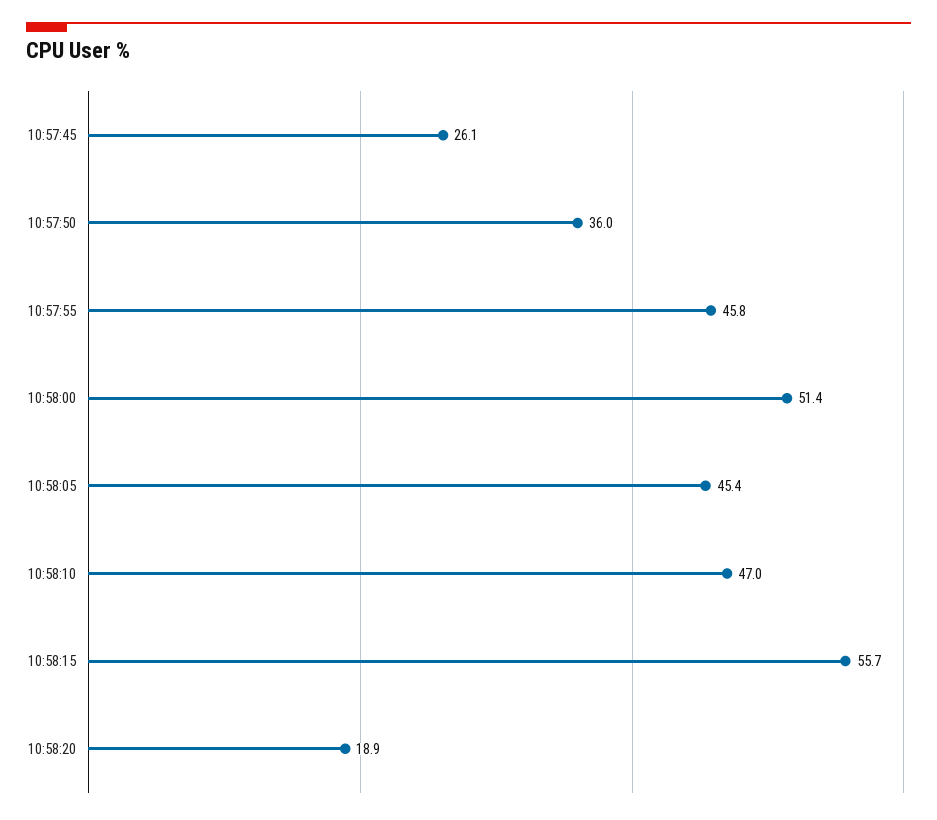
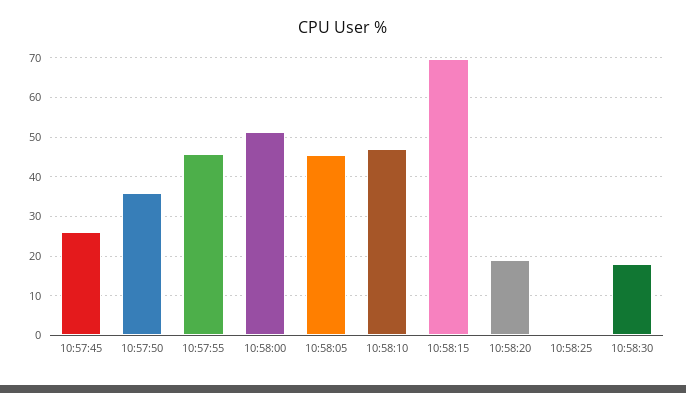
10:58:15: 55.7 -> 70
10:58:25: none -> 0
10:58:30: none -> 18

